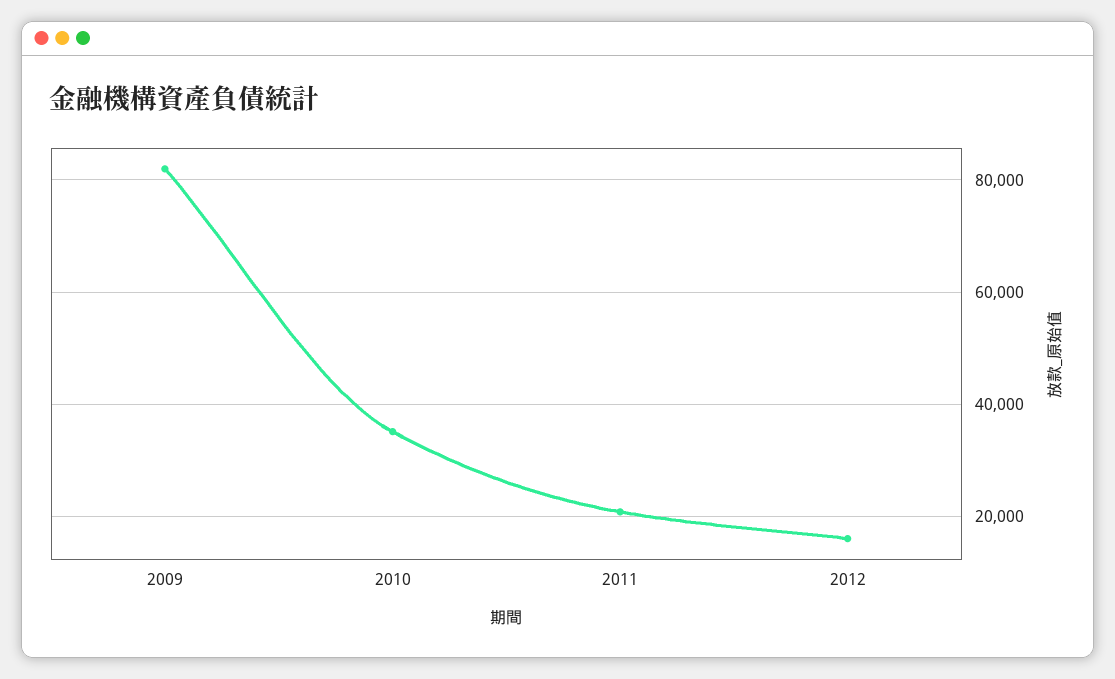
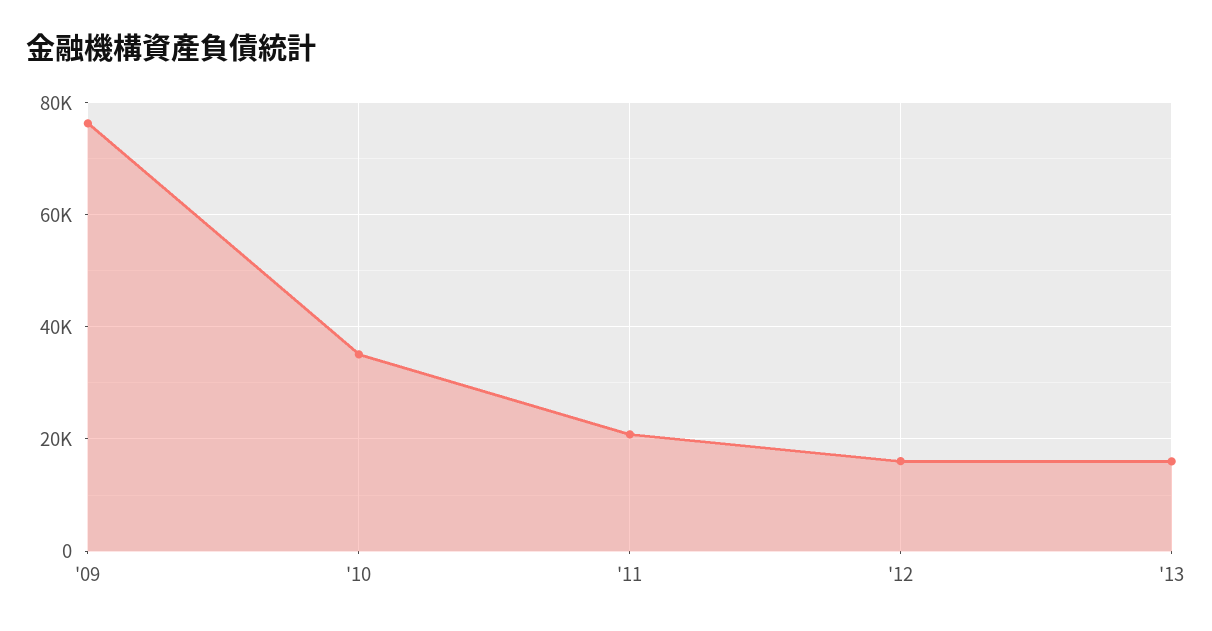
2009: 82000 -> 76000
'13: none -> 16000

